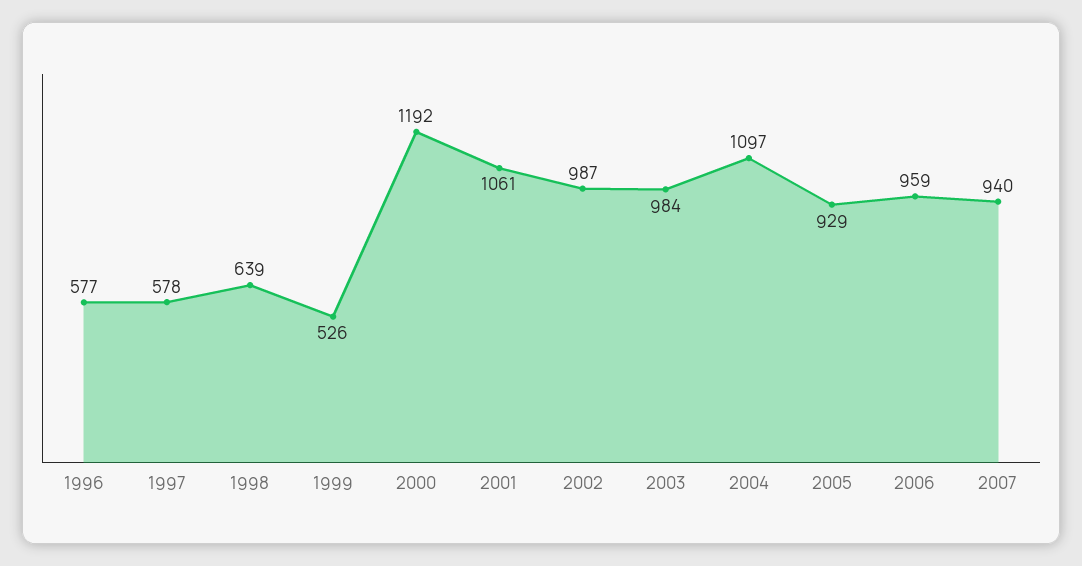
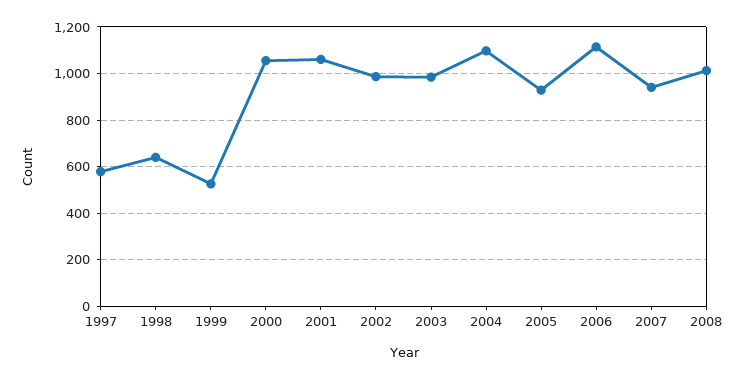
1996: 577 -> none
2000: 1192 -> 1050
2006: 959 -> 1100
2008: none -> 1000

